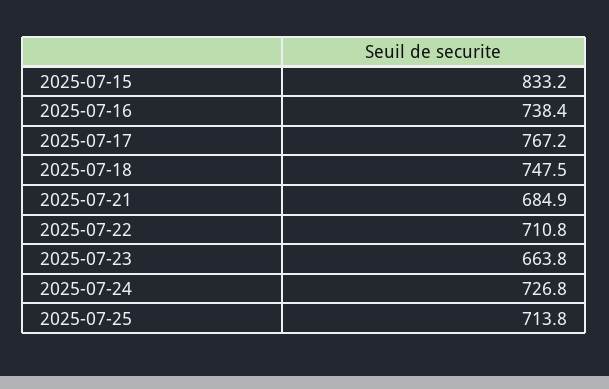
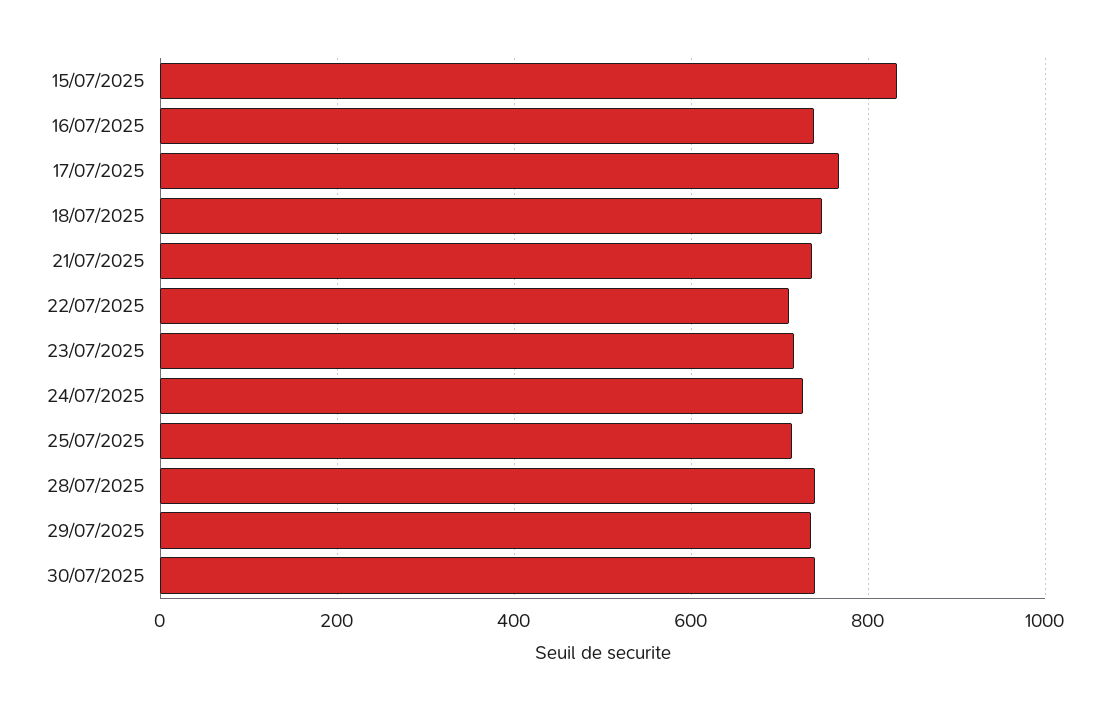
2025-07-21: 684.9 -> 740
2025-07-23: 663.8 -> 720
28/07/2025: none -> 740
29/07/2025: none -> 740
30/07/2025: none -> 740

